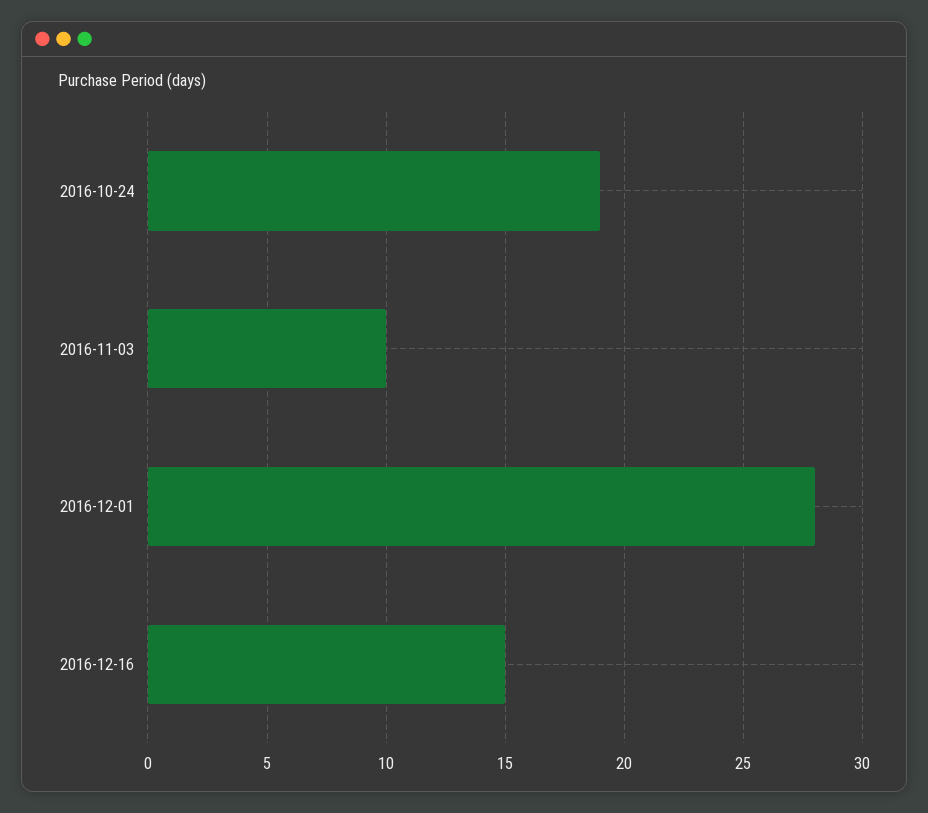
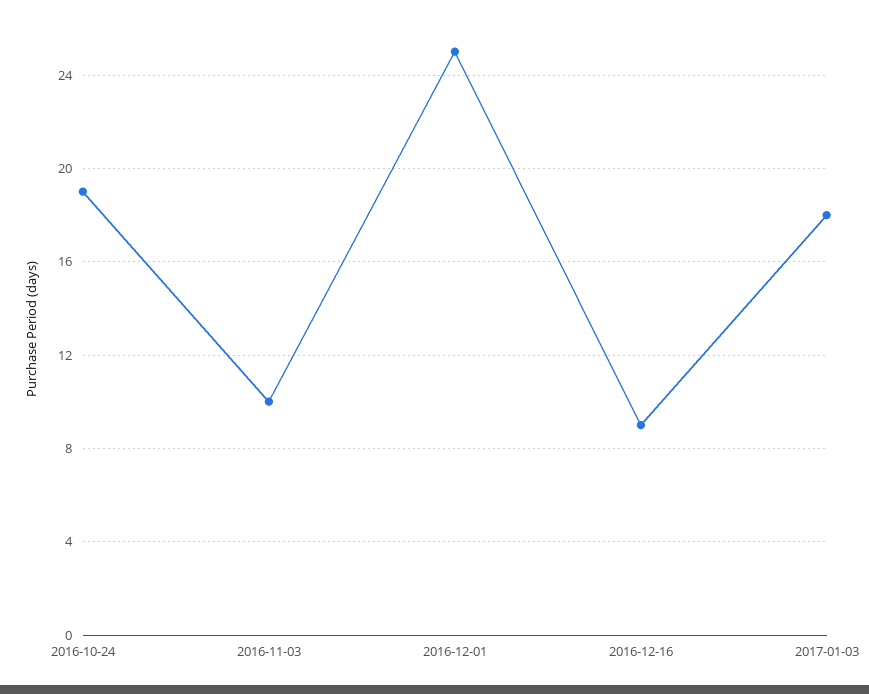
2016-12-01: 28 -> 25
2016-12-16: 15 -> 9
2017-01-03: none -> 18

